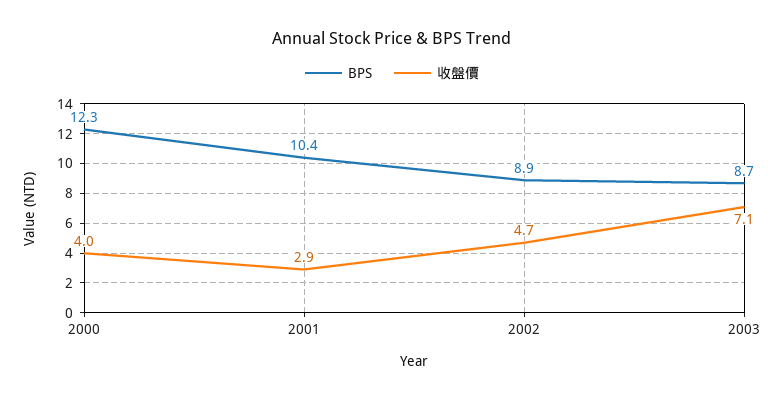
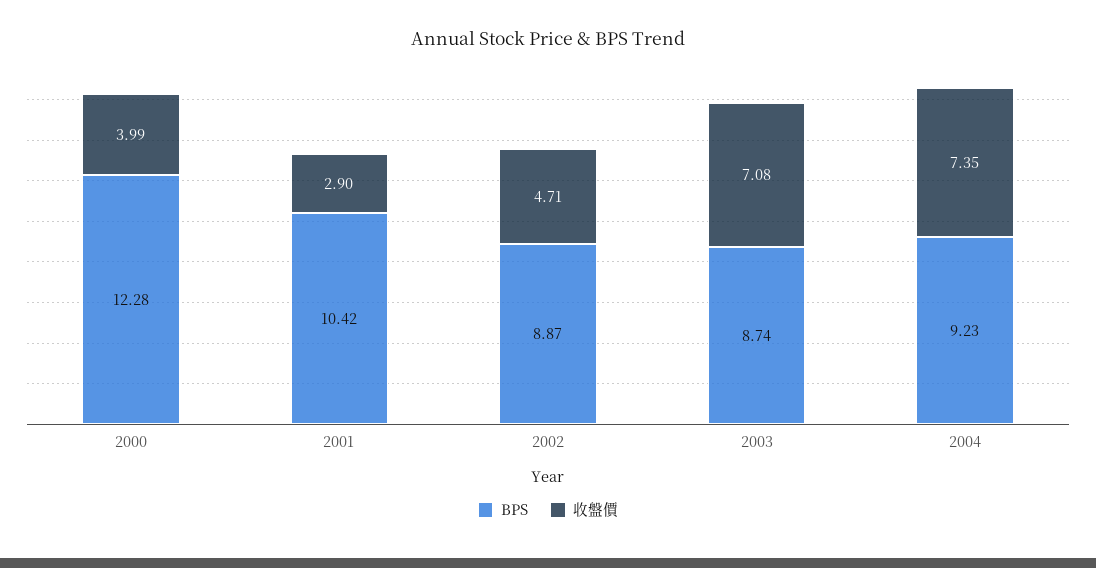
BPS, 2004: none -> 9.23
收盤價, 2004: none -> 7.35

